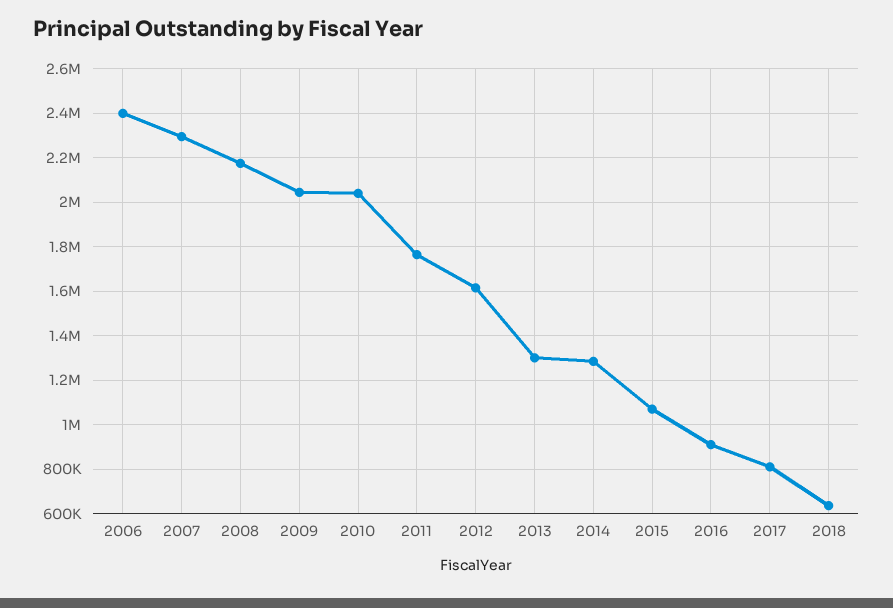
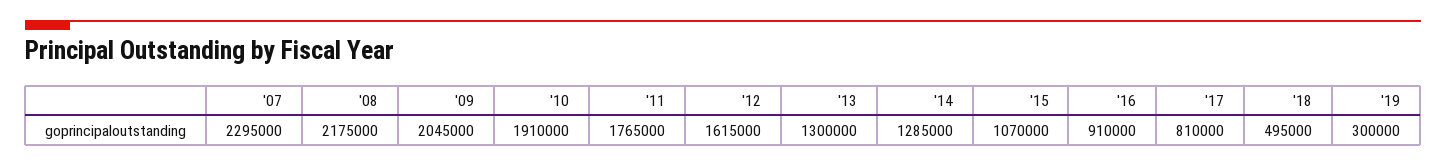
2006: 2400000 -> none
2010: 2050000 -> 1910000
2018: 650000 -> 495000
'19: none -> 300000

